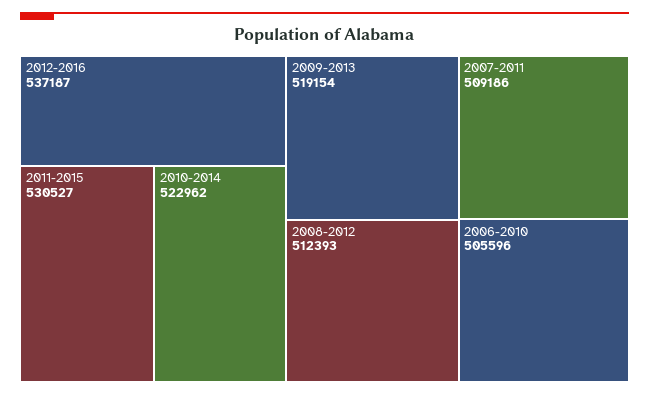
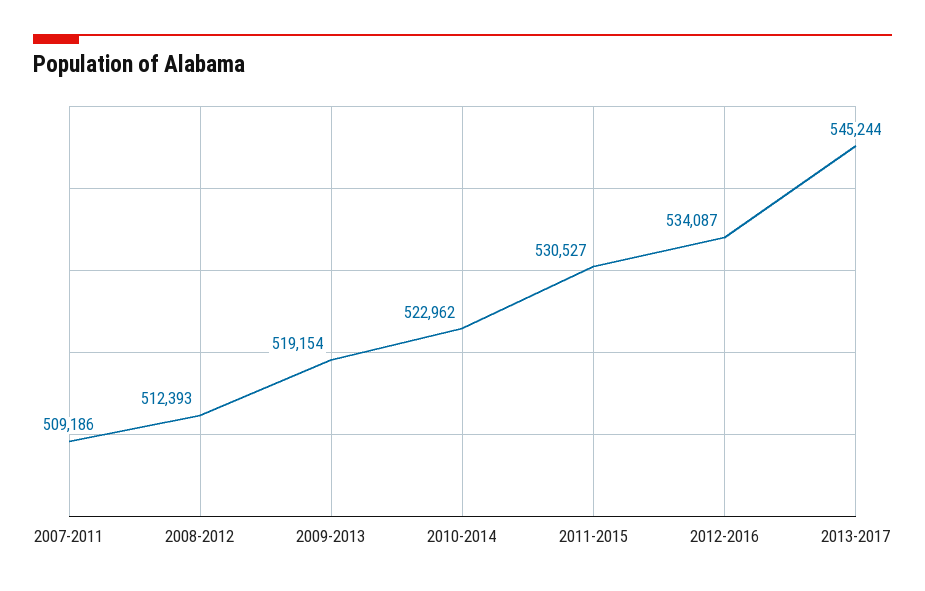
2012-2016: 537187 -> 534087
2006-2010: 505596 -> none
2013-2017: none -> 545244

